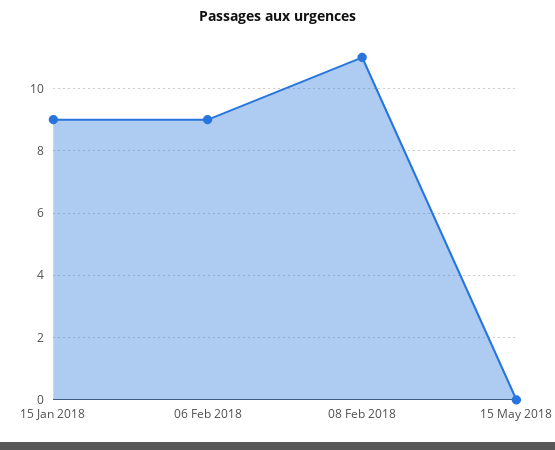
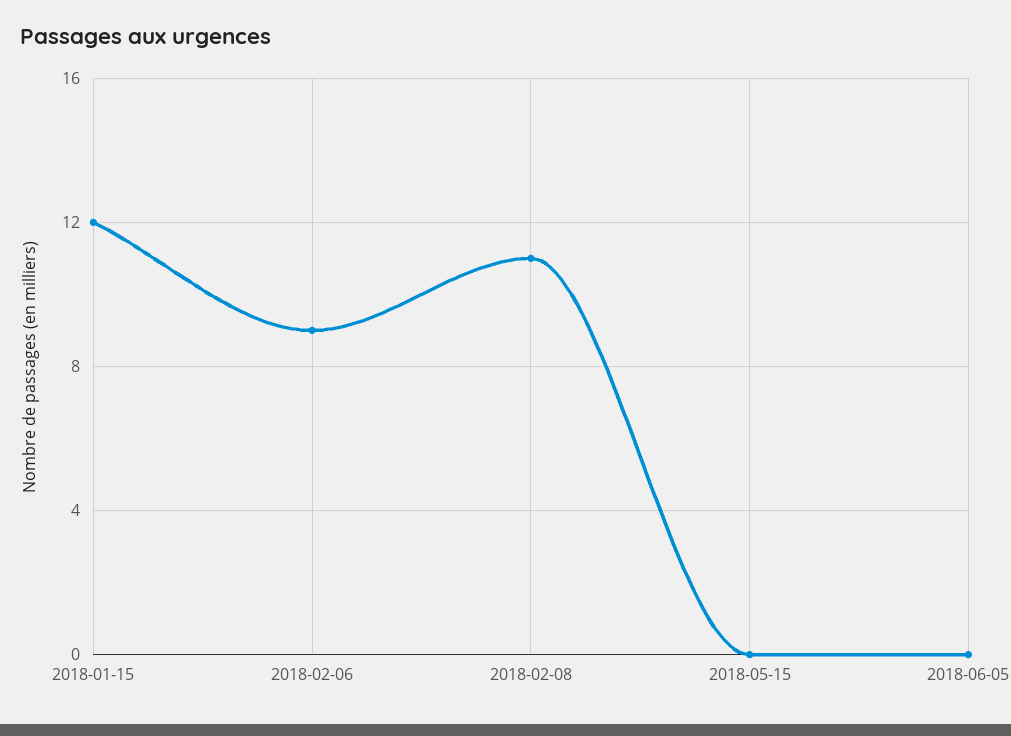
15 Jan 2018: 9 -> 12
2018-06-05: none -> 0

